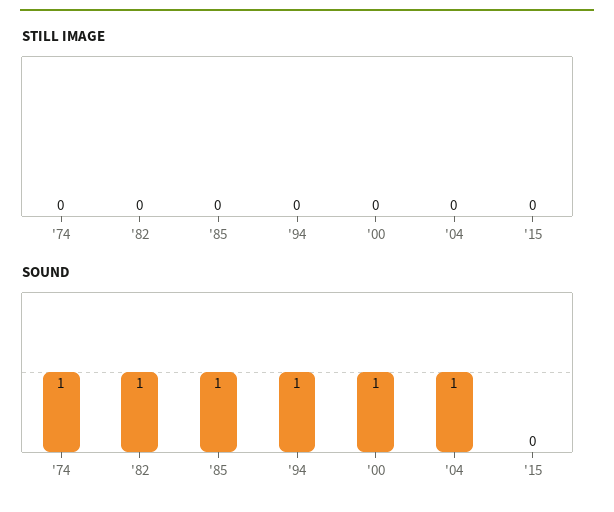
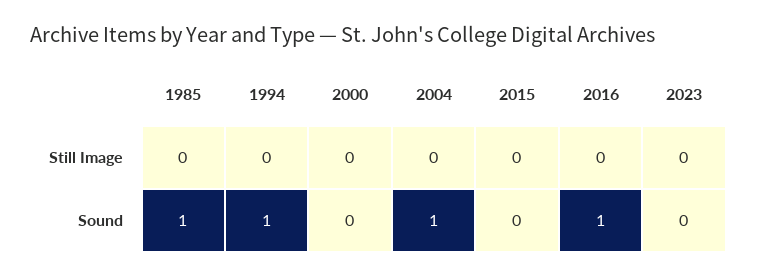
STILL IMAGE, '74: 0 -> none
STILL IMAGE, '82: 0 -> none
SOUND, '74: 1 -> none
SOUND, '82: 1 -> none
SOUND, '00: 1 -> 0
STILL IMAGE, 2016: none -> 0
STILL IMAGE, 2023: none -> 0
SOUND, 2016: none -> 1
SOUND, 2023: none -> 0

